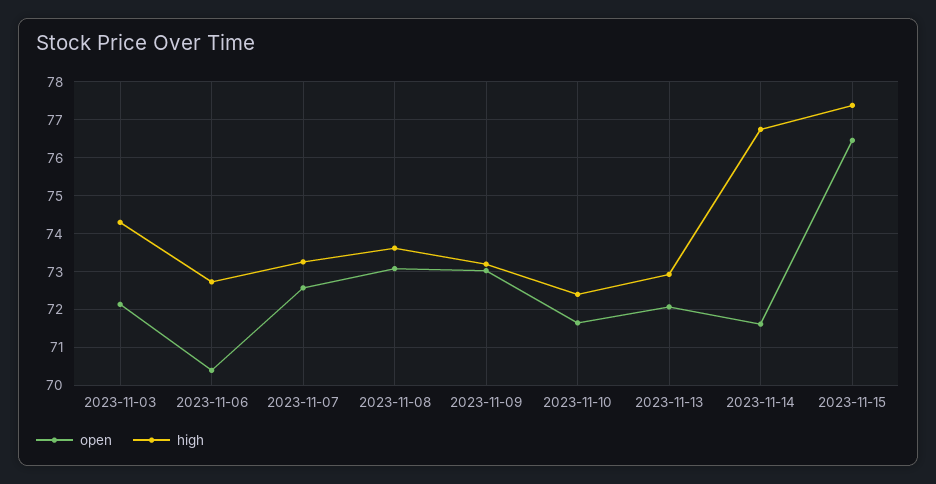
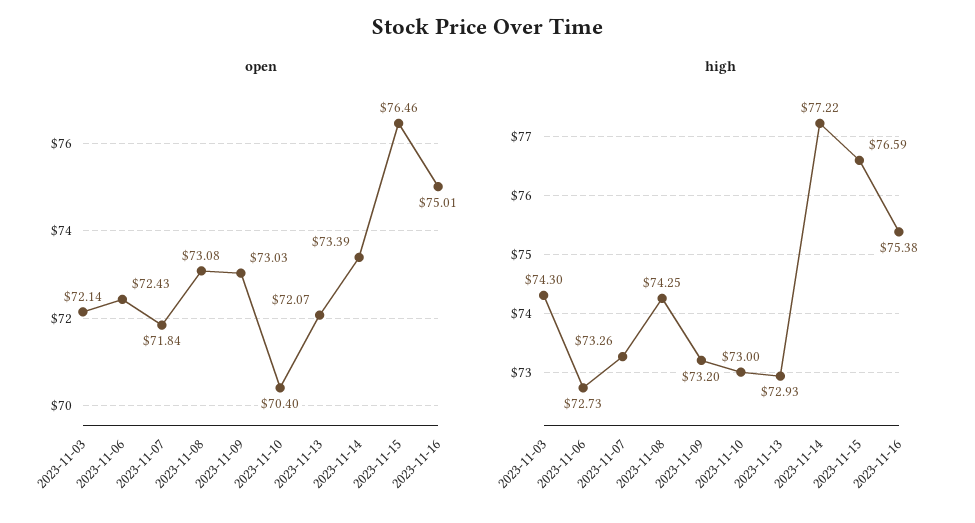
open, 2023-11-06: 70.4 -> 72.43
open, 2023-11-07: 72.6 -> 71.84
high, 2023-11-08: 73.6 -> 74.25
open, 2023-11-10: 71.6 -> 70.4
high, 2023-11-10: 72.4 -> 73
open, 2023-11-14: 71.6 -> 73.39
high, 2023-11-14: 76.8 -> 77.22
high, 2023-11-15: 77.4 -> 76.59
open, 2023-11-16: none -> 75.01
high, 2023-11-16: none -> 75.38

